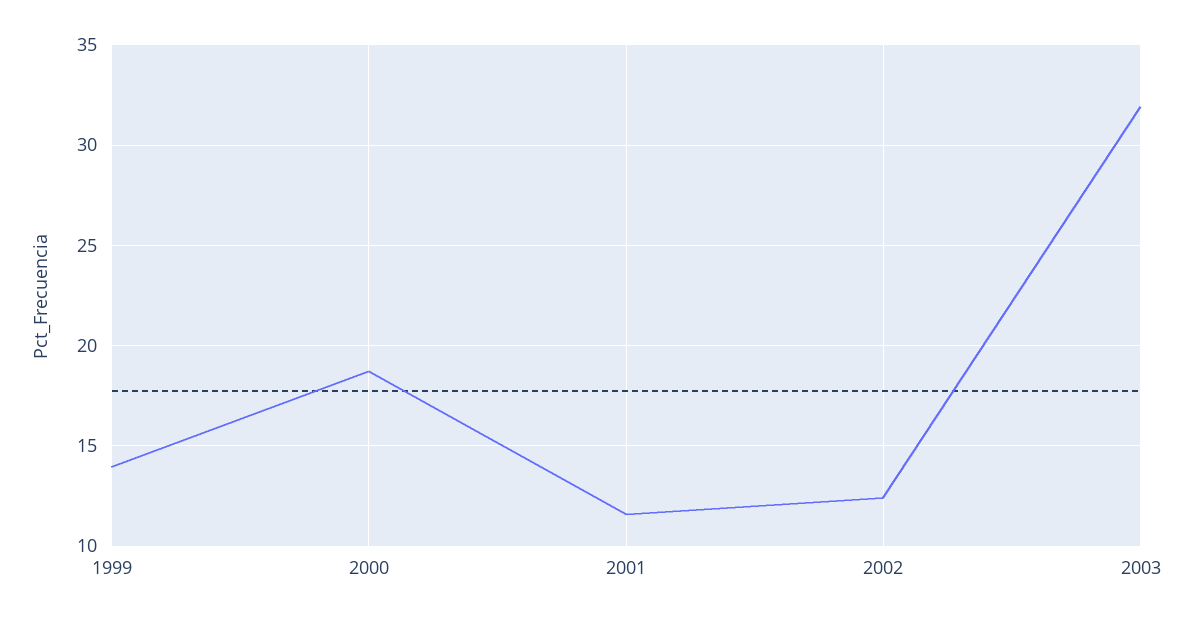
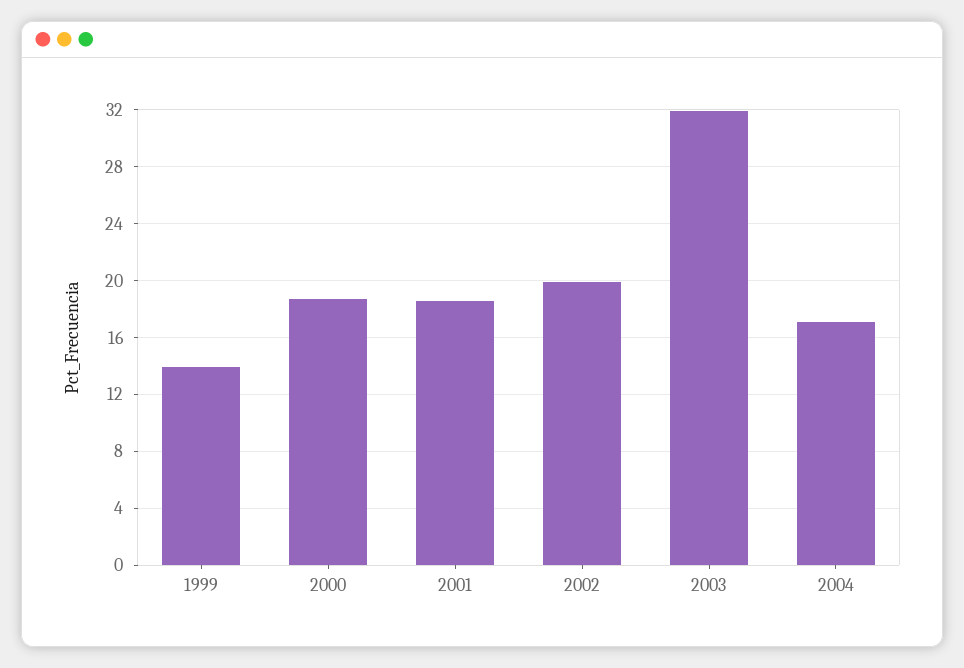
2001: 11.5 -> 18.5
2002: 12.5 -> 20
2004: none -> 17

